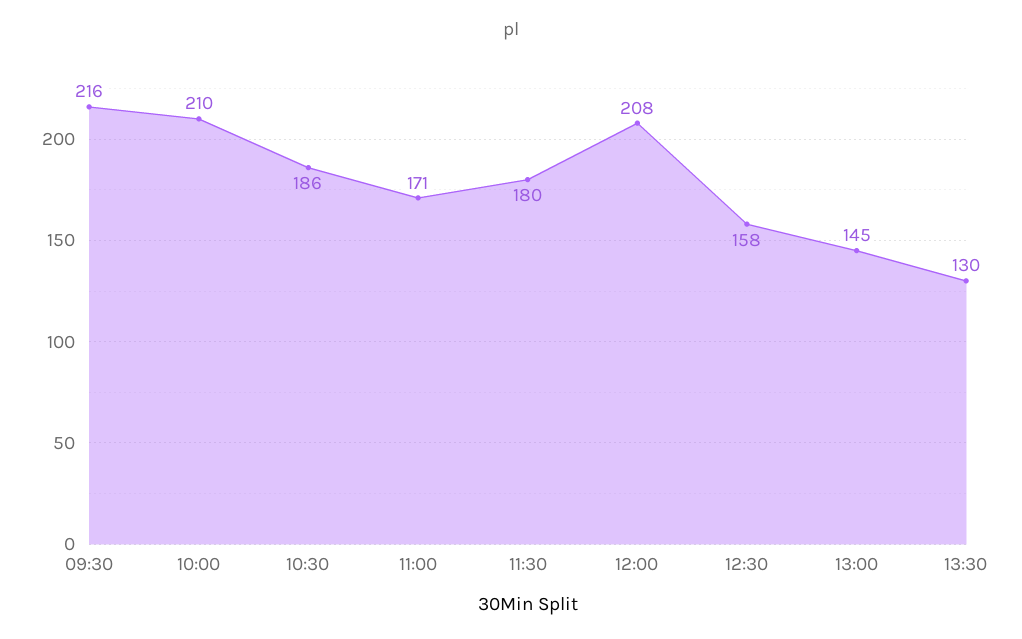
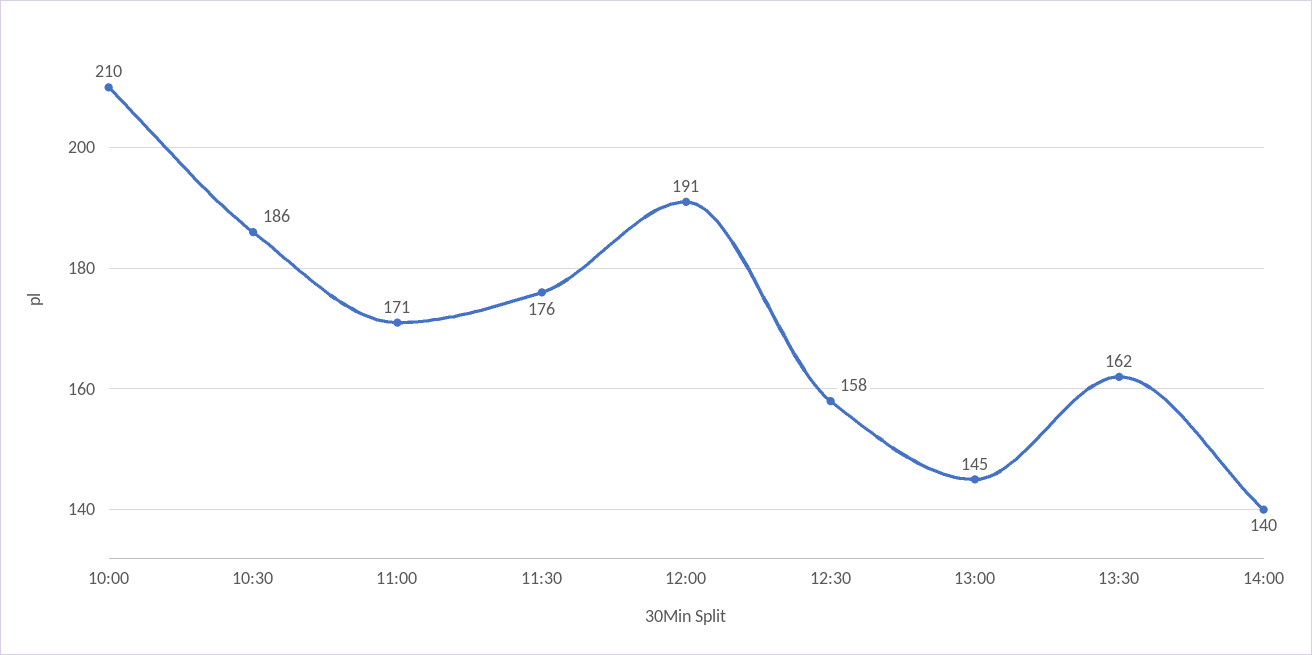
09:30: 216 -> none
11:30: 180 -> 176
12:00: 208 -> 191
13:30: 130 -> 162
14:00: none -> 140

